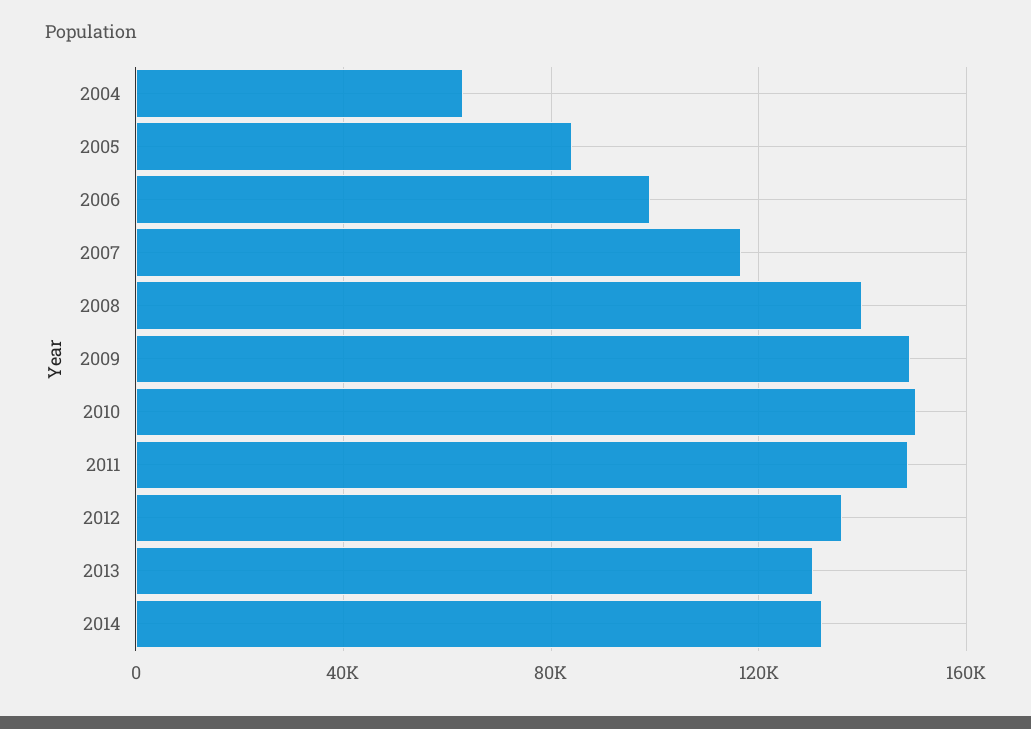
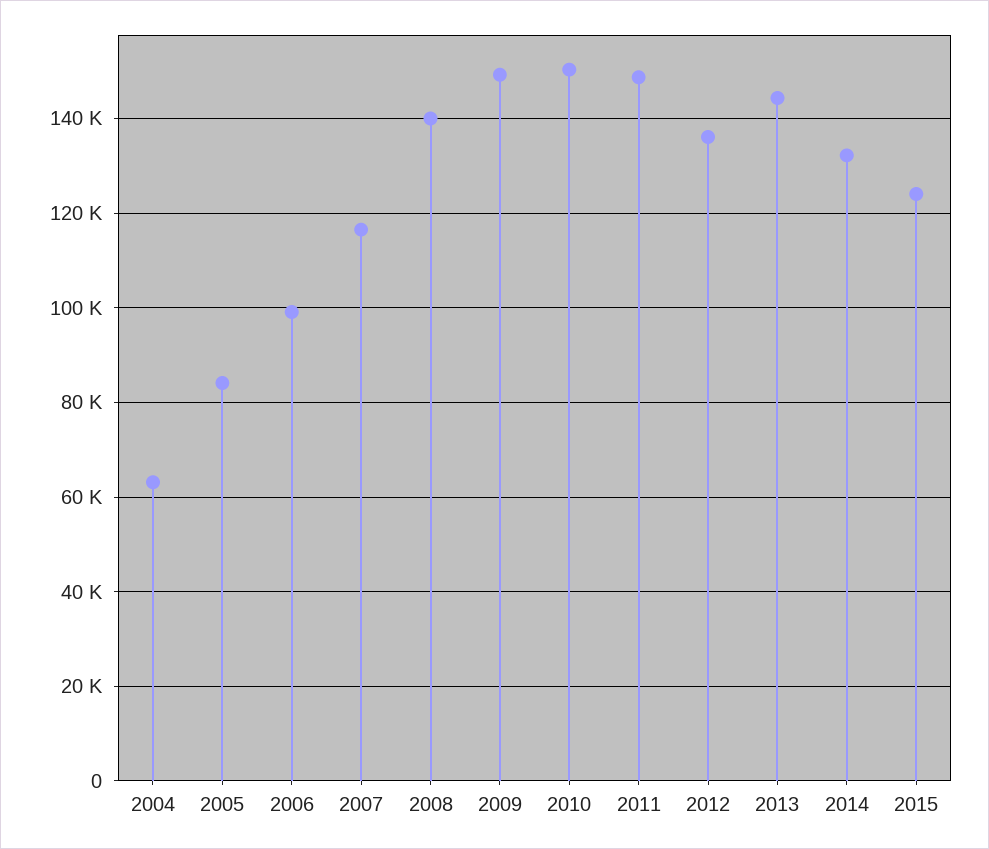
2013: 130000 -> 144000
2015: none -> 124000

